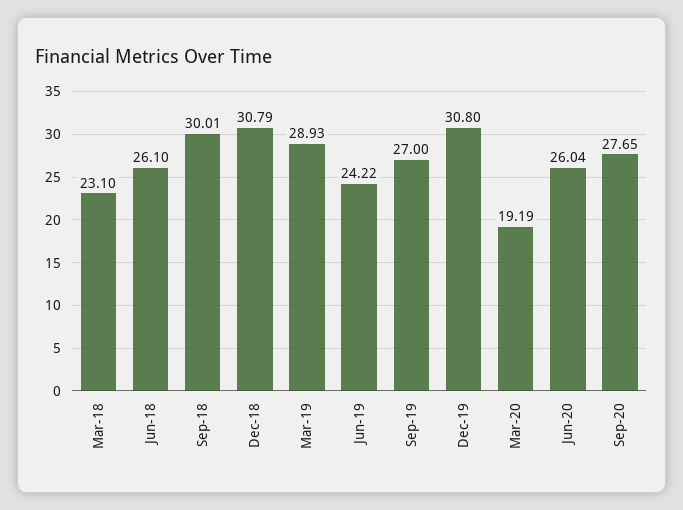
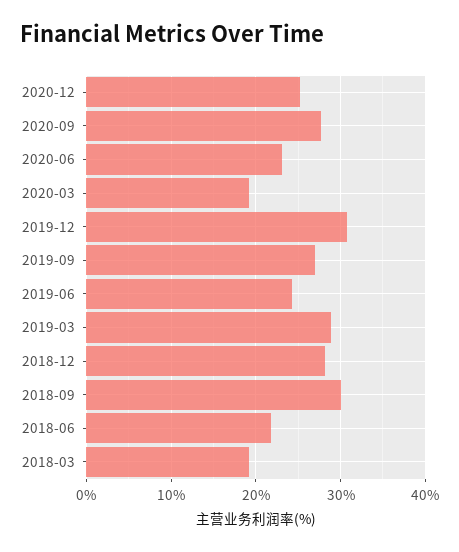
Mar-18: 23.1 -> 19
Jun-18: 26.1 -> 22
Dec-18: 30.79 -> 28
Jun-20: 26.04 -> 23
2020-12: none -> 25

